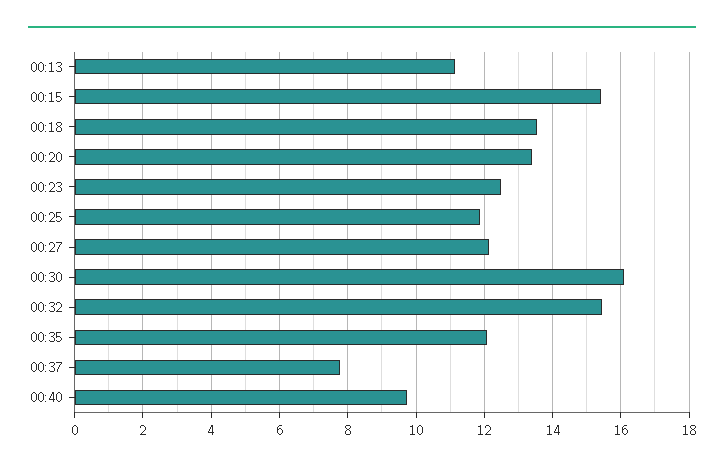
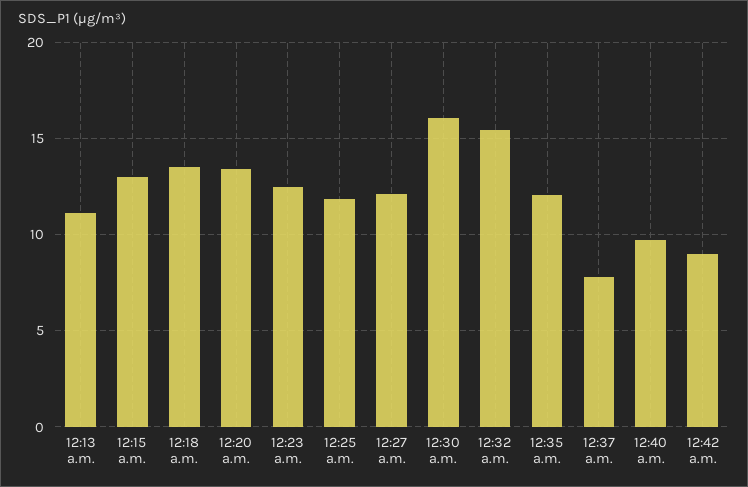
00:15: 15.4 -> 13
12:42 a.m.: none -> 9

